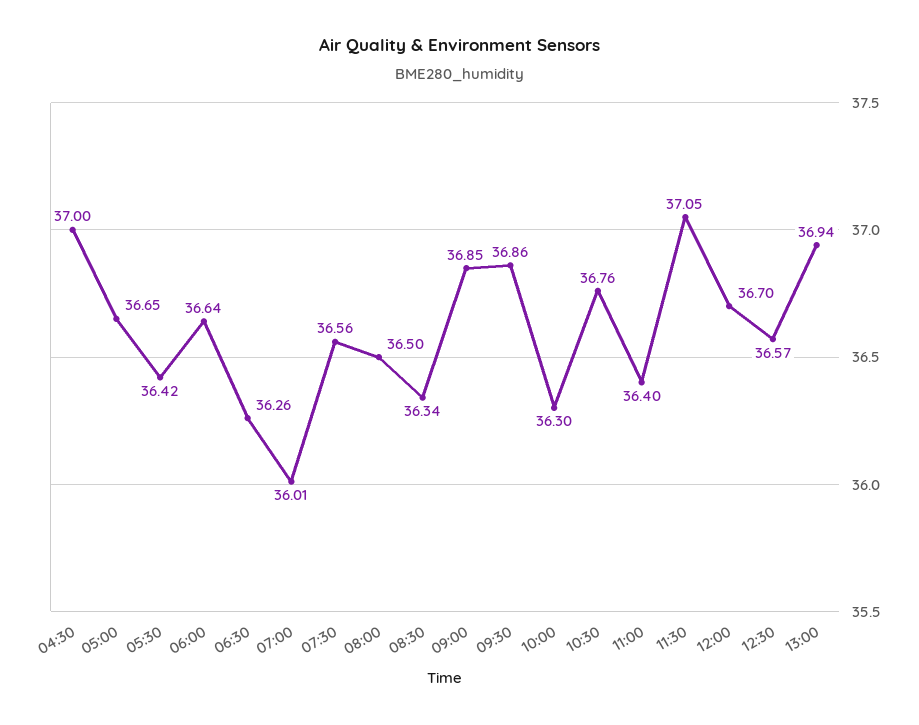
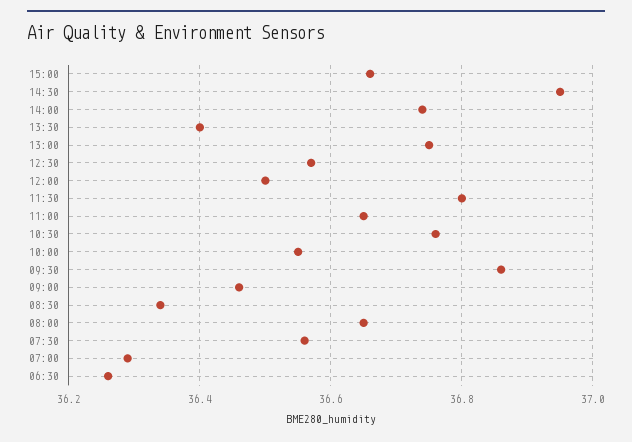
04:30: 37 -> none
05:00: 36.65 -> none
05:30: 36.42 -> none
06:00: 36.64 -> none
07:00: 36.01 -> 36.3
08:00: 36.5 -> 36.65
09:00: 36.85 -> 36.45
10:00: 36.3 -> 36.55
11:00: 36.4 -> 36.65
11:30: 37.05 -> 36.8
12:00: 36.7 -> 36.5
13:00: 36.94 -> 36.75
15:00: none -> 36.65
14:30: none -> 36.95
14:00: none -> 36.75
13:30: none -> 36.4

